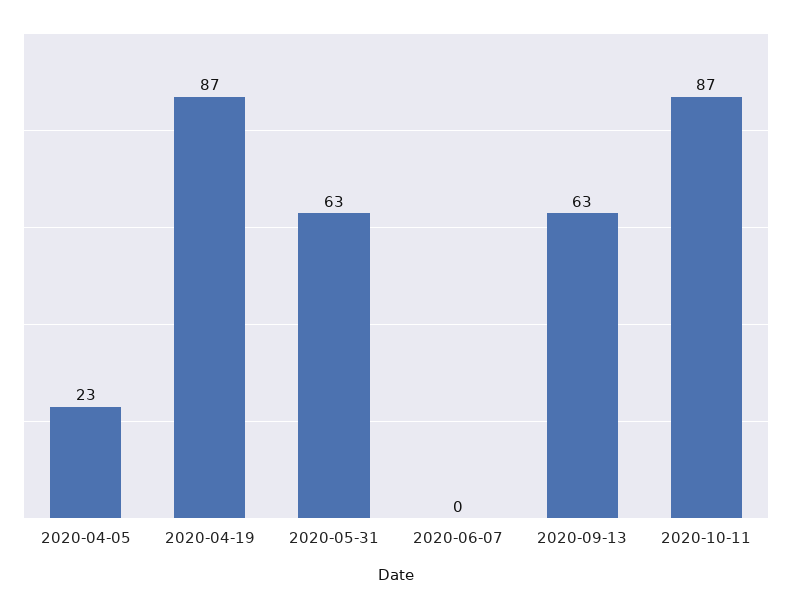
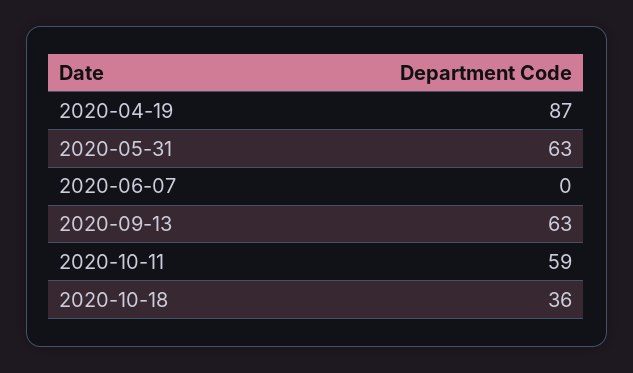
2020-04-05: 23 -> none
2020-10-11: 87 -> 59
2020-10-18: none -> 36

